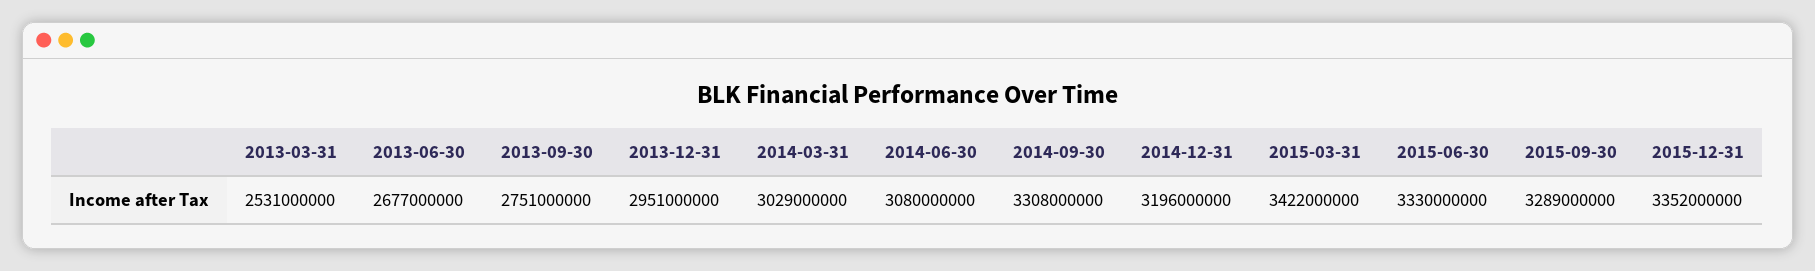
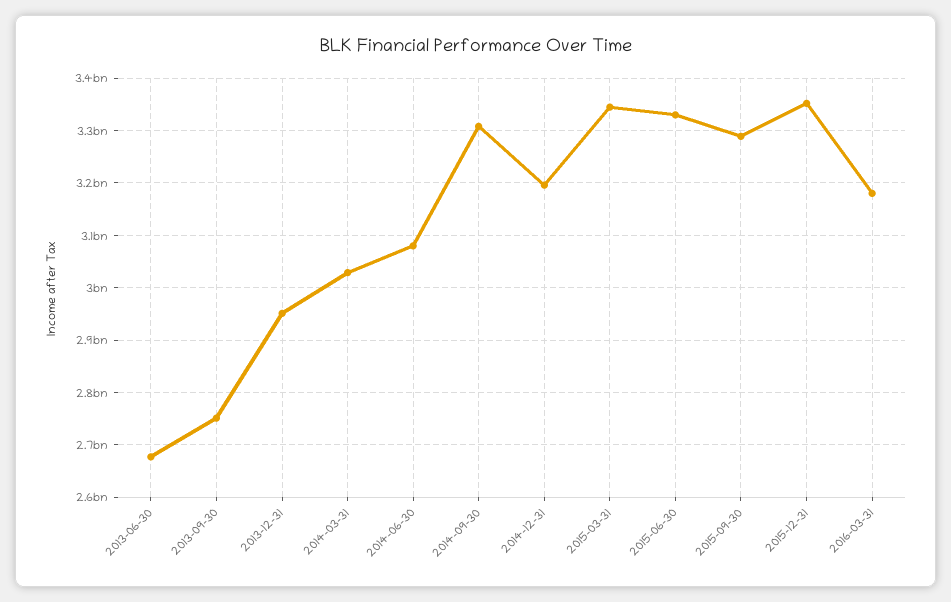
2013-03-31: 2531000000 -> none
2015-03-31: 3422000000 -> 3340000000
2016-03-31: none -> 3180000000

